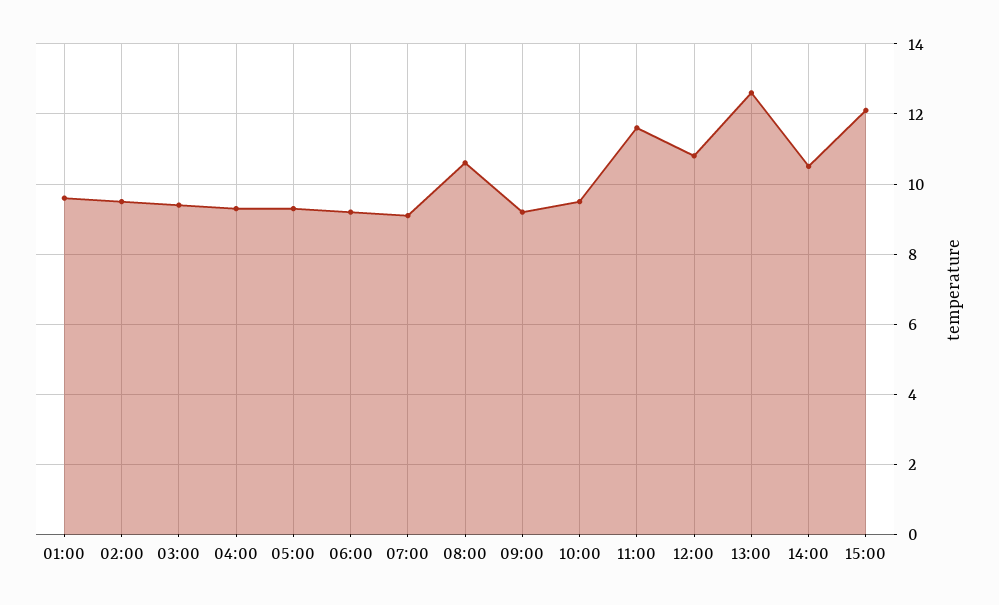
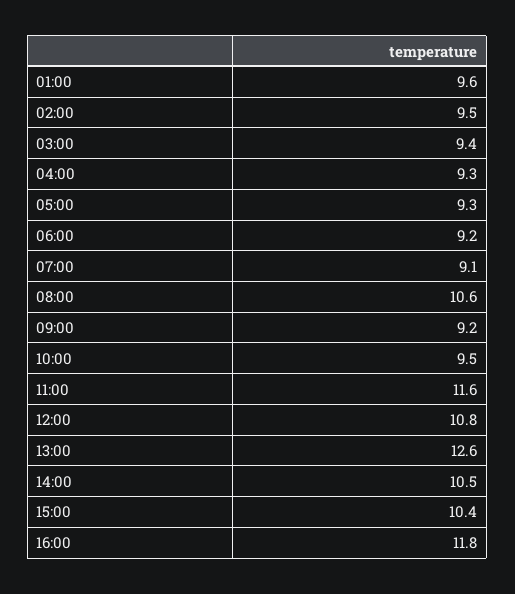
15:00: 12 -> 10.4
16:00: none -> 11.8

